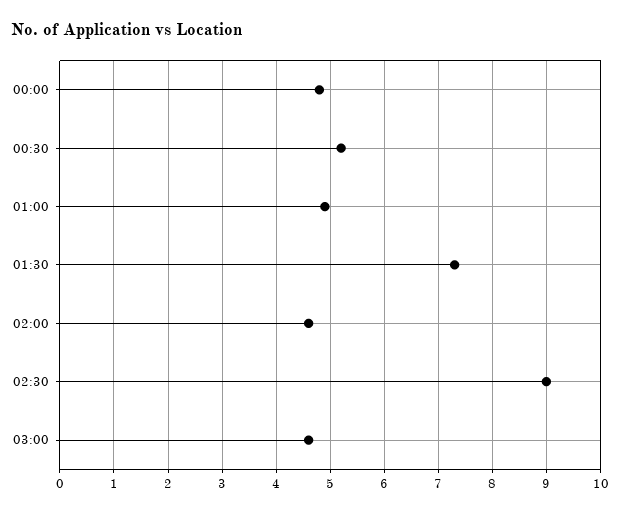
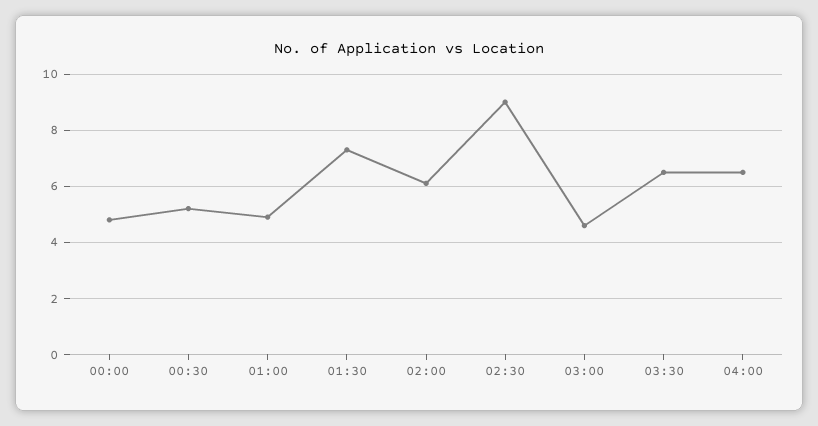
02:00: 4.5 -> 6
03:30: none -> 6.5
04:00: none -> 6.5

